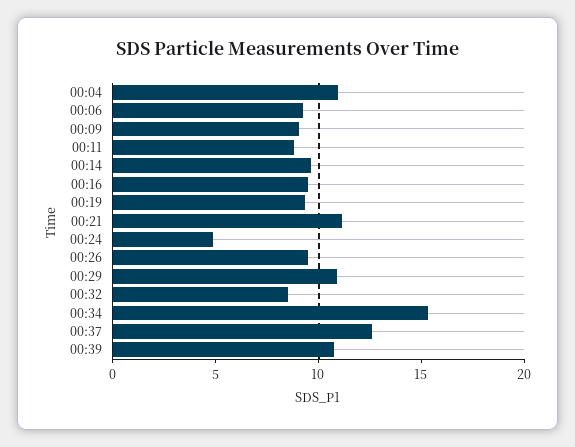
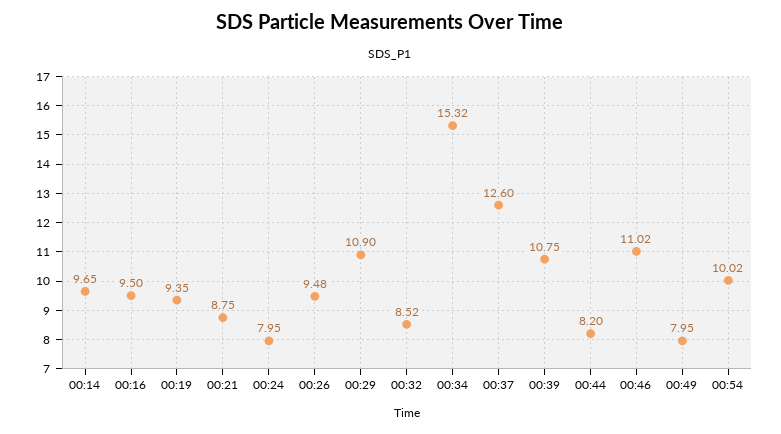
00:04: 11 -> none
00:06: 9 -> none
00:09: 9 -> none
00:11: 9 -> none
00:21: 11 -> 8.75
00:24: 5 -> 7.95
00:44: none -> 8.2
00:46: none -> 11.02
00:49: none -> 7.95
00:54: none -> 10.02

